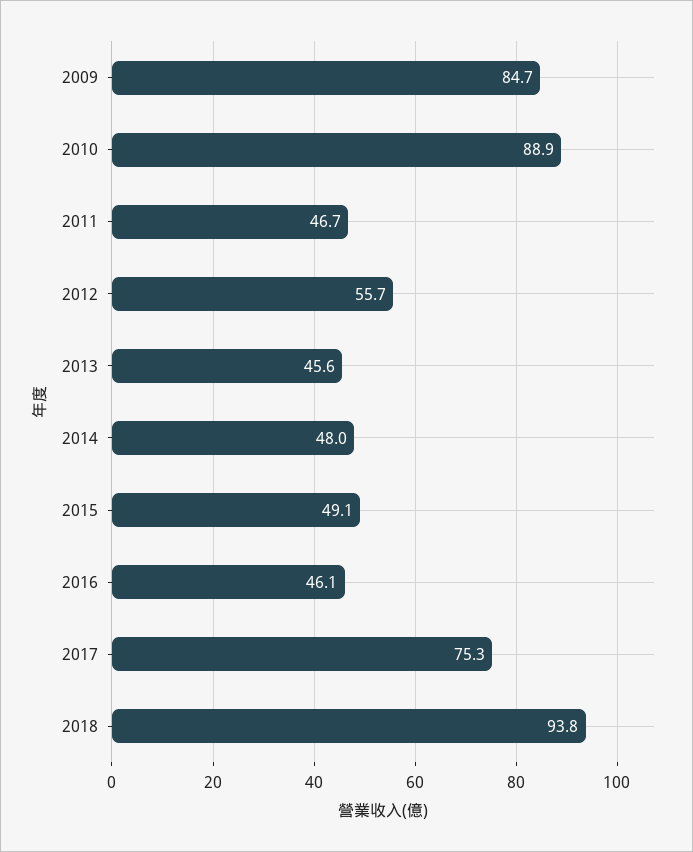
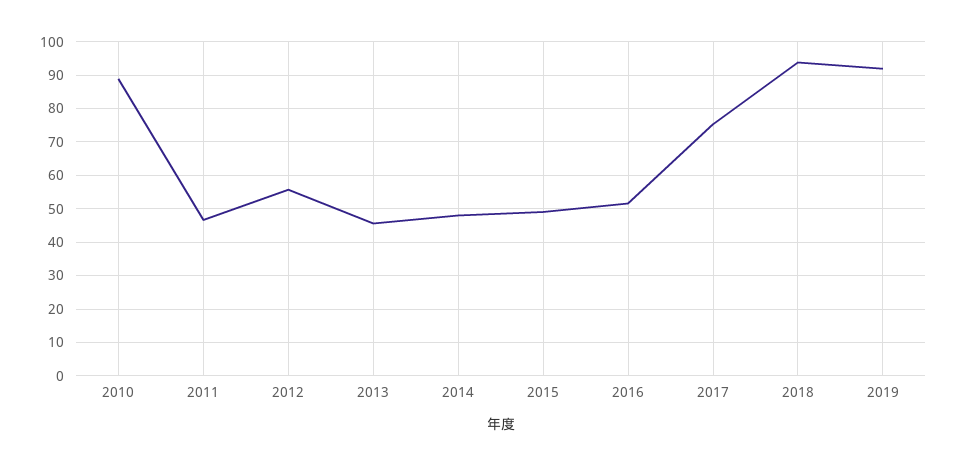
2009: 84.7 -> none
2016: 46.1 -> 52
2019: none -> 92

